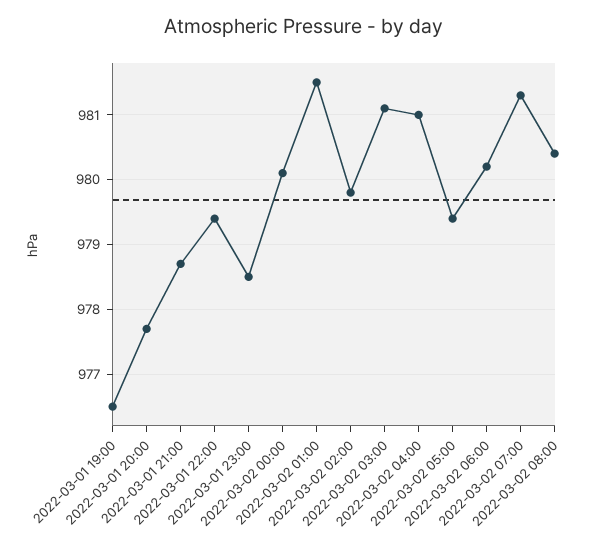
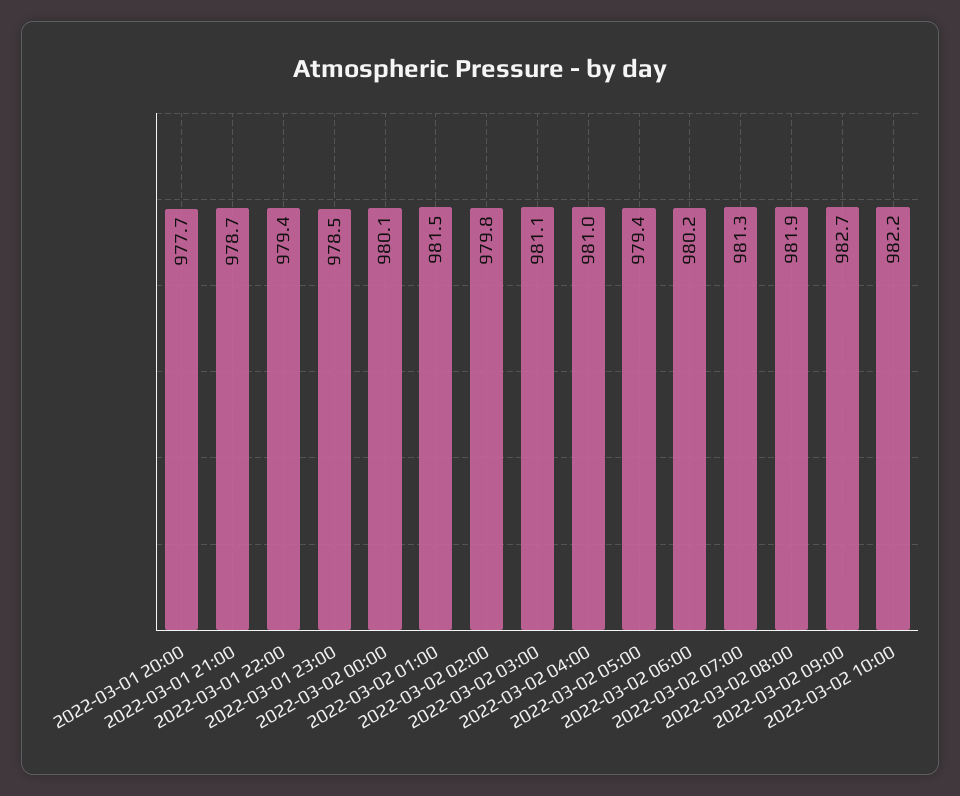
2022-03-01 19:00: 976.5 -> none
2022-03-02 08:00: 980.4 -> 981.9
2022-03-02 09:00: none -> 982.7
2022-03-02 10:00: none -> 982.2

